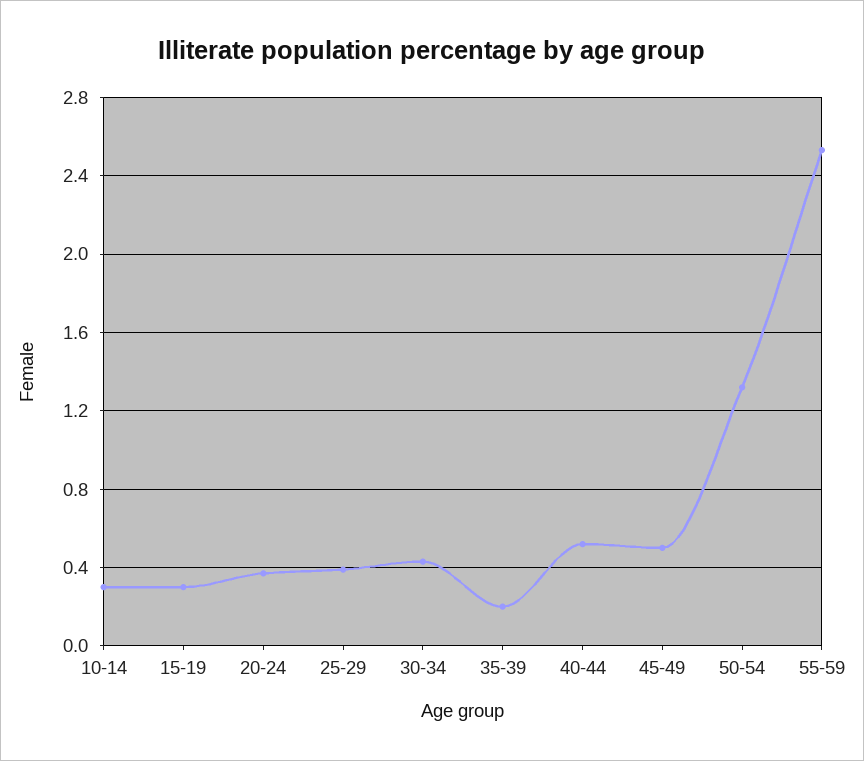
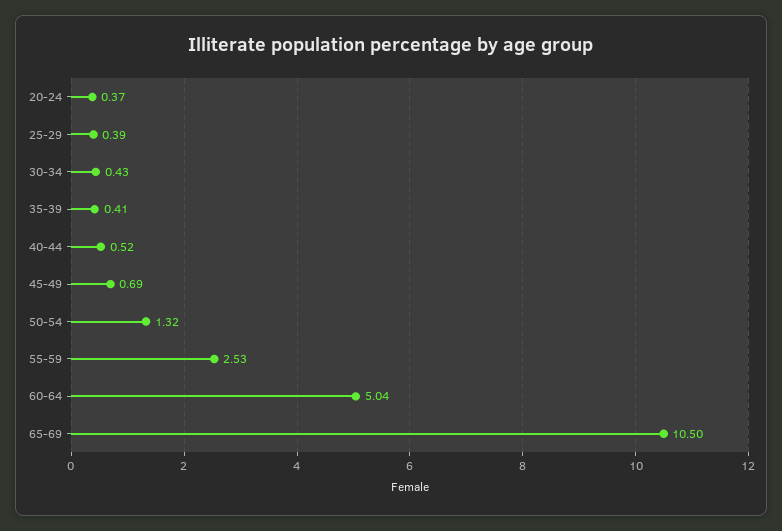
10-14: 0.3 -> none
15-19: 0.3 -> none
35-39: 0.2 -> 0.41
45-49: 0.5 -> 0.69
60-64: none -> 5.04
65-69: none -> 10.5

